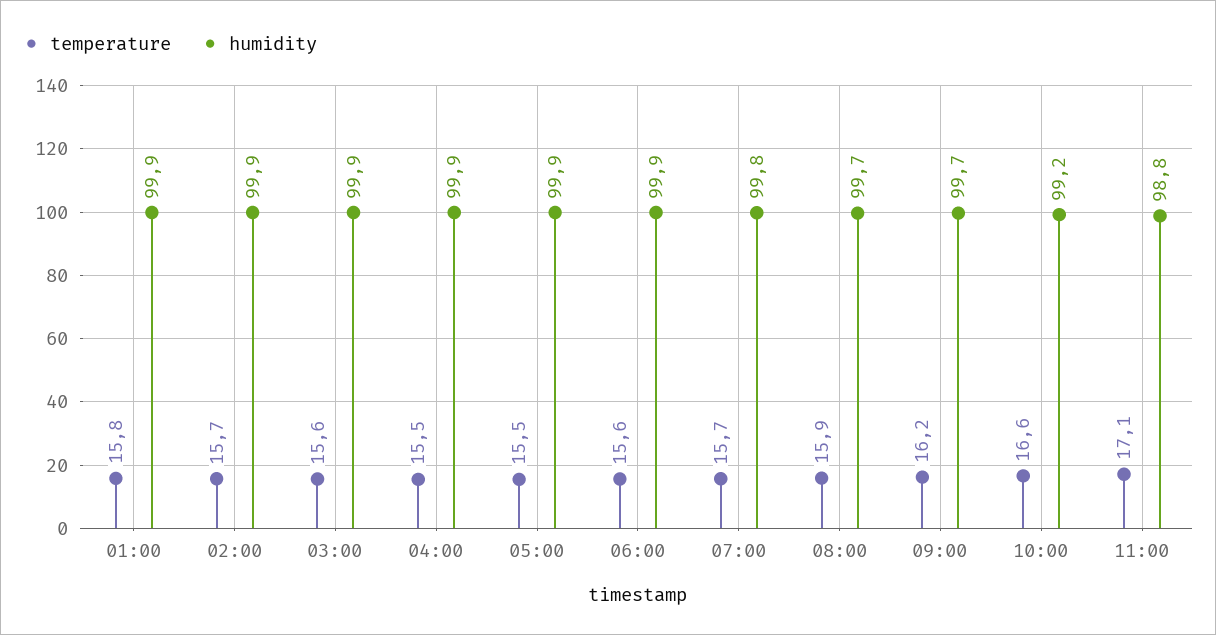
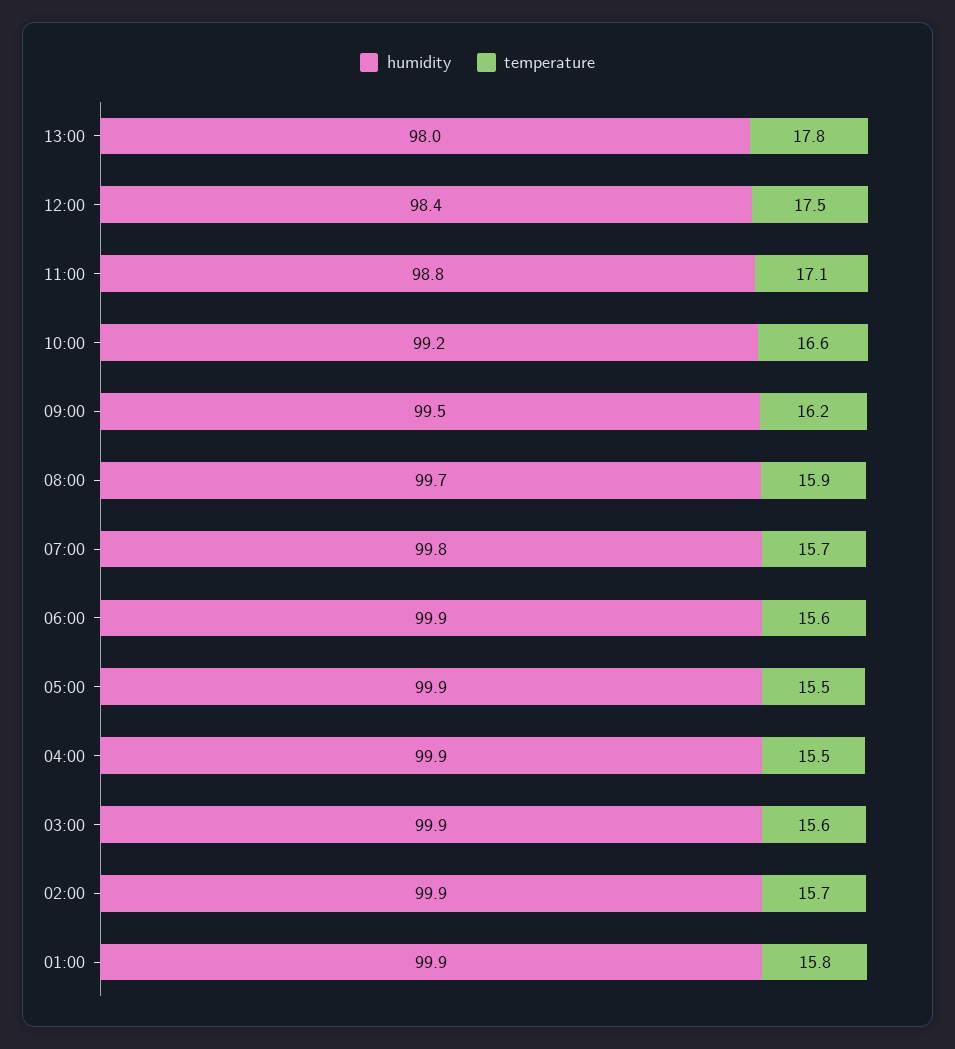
humidity, 09:00: 99.7 -> 99.5
humidity, 13:00: none -> 98
temperature, 13:00: none -> 17.8
humidity, 12:00: none -> 98.4
temperature, 12:00: none -> 17.5

